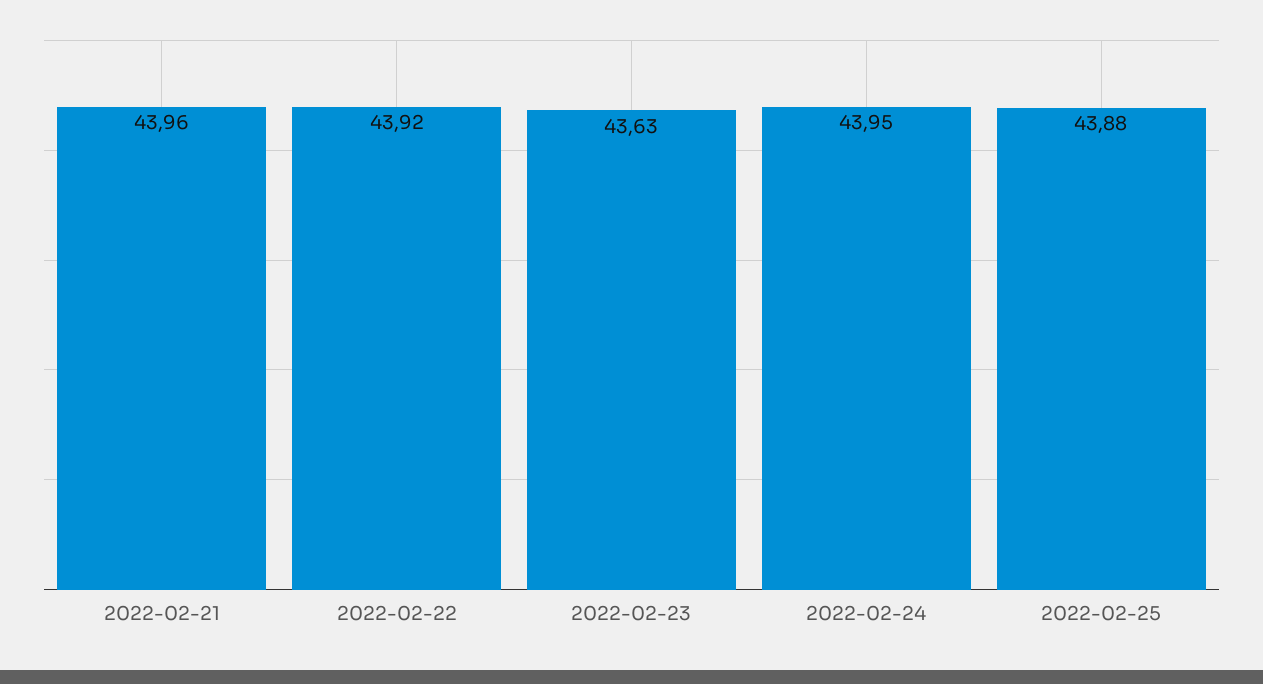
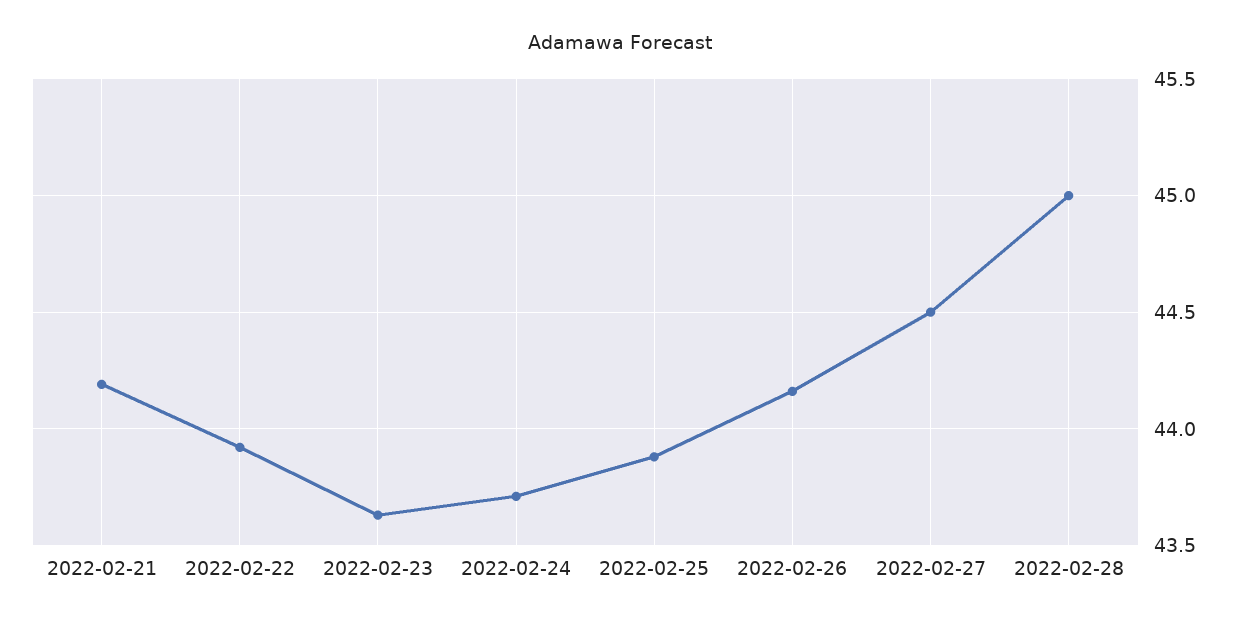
2022-02-21: 43.96 -> 44.2
2022-02-24: 43.95 -> 43.7
2022-02-26: none -> 44.15
2022-02-27: none -> 44.5
2022-02-28: none -> 45

